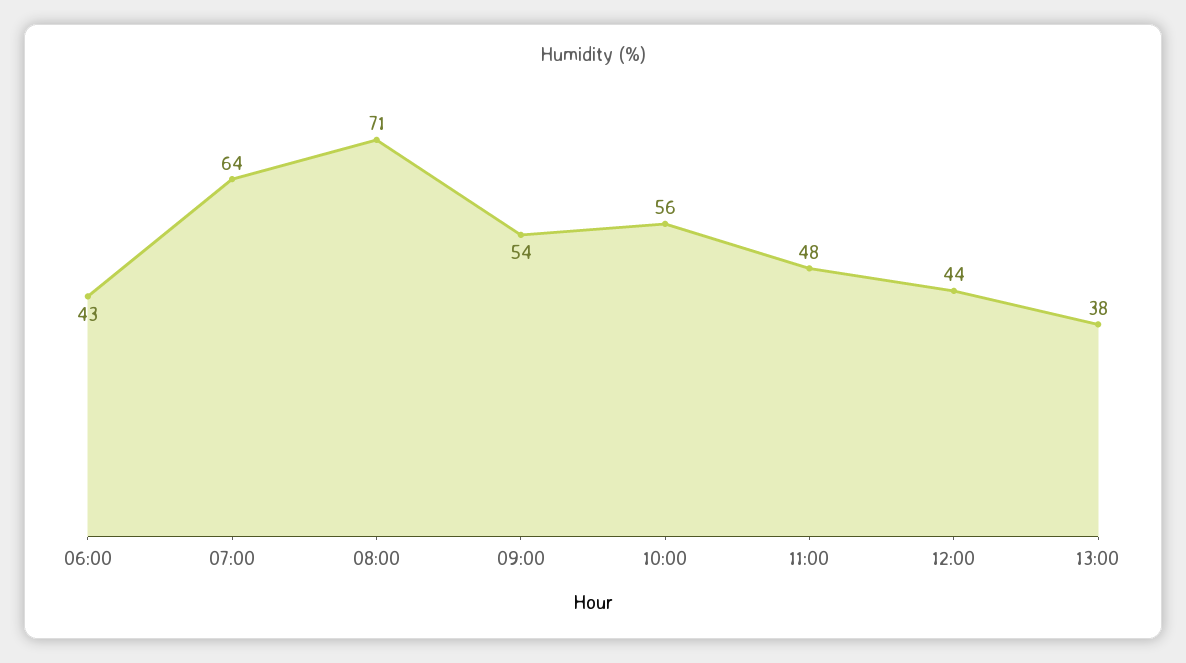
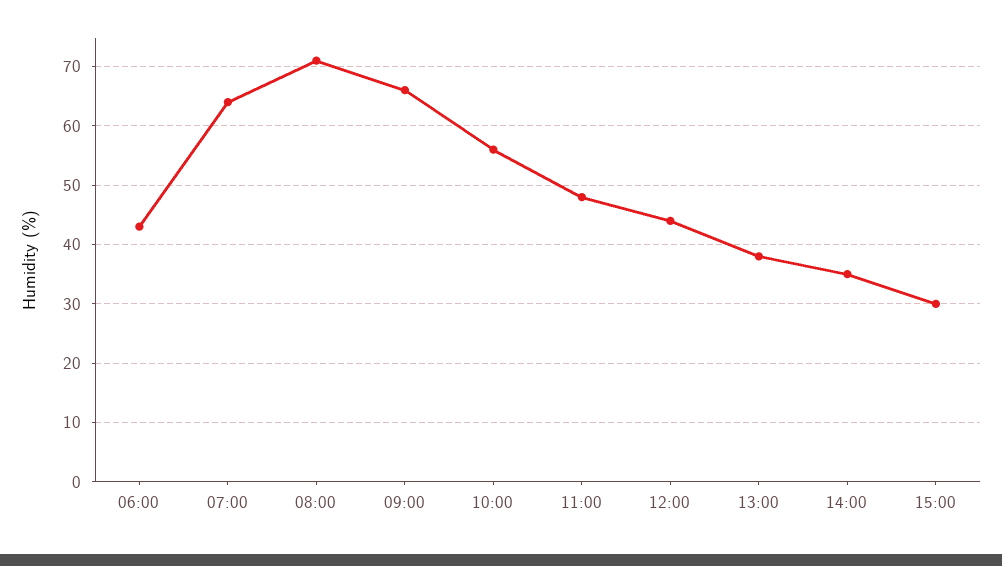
09:00: 54 -> 65
14:00: none -> 35
15:00: none -> 30

